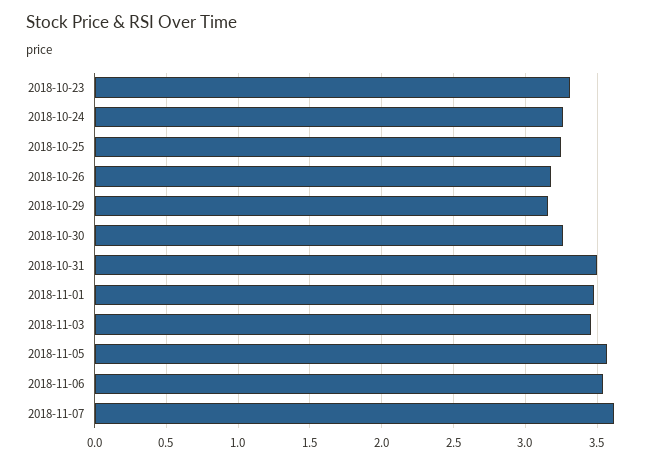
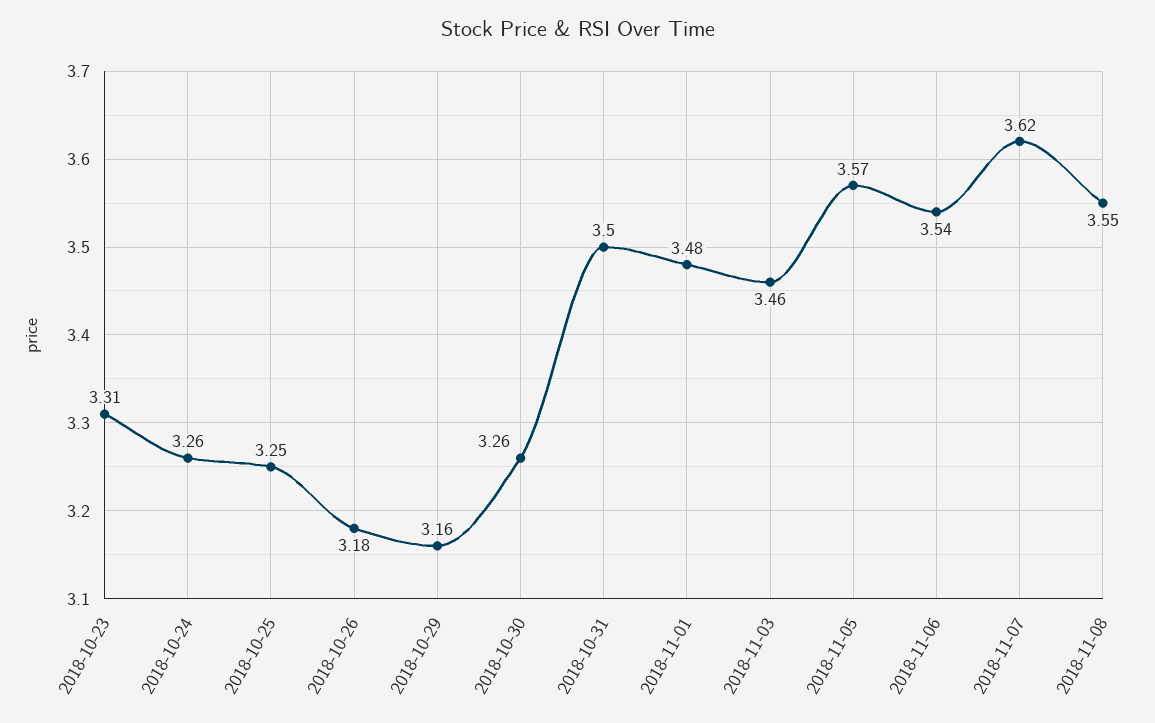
2018-11-08: none -> 3.55

